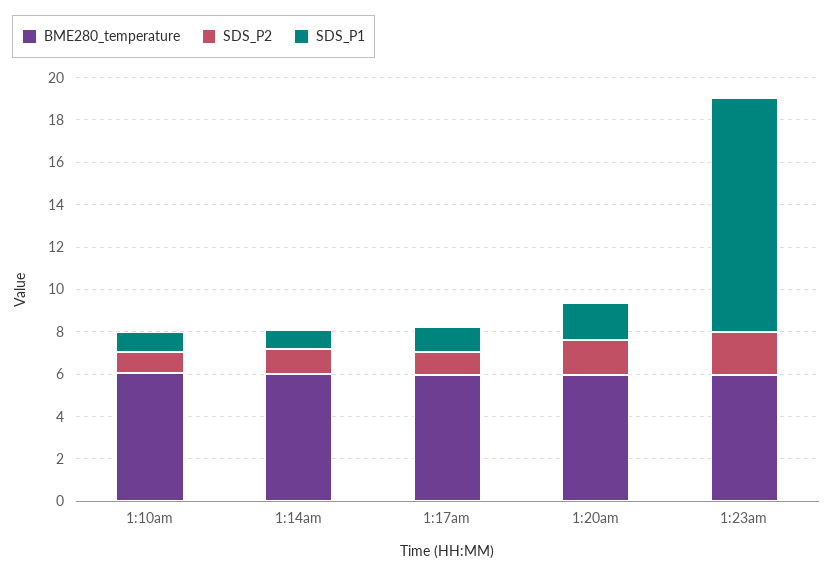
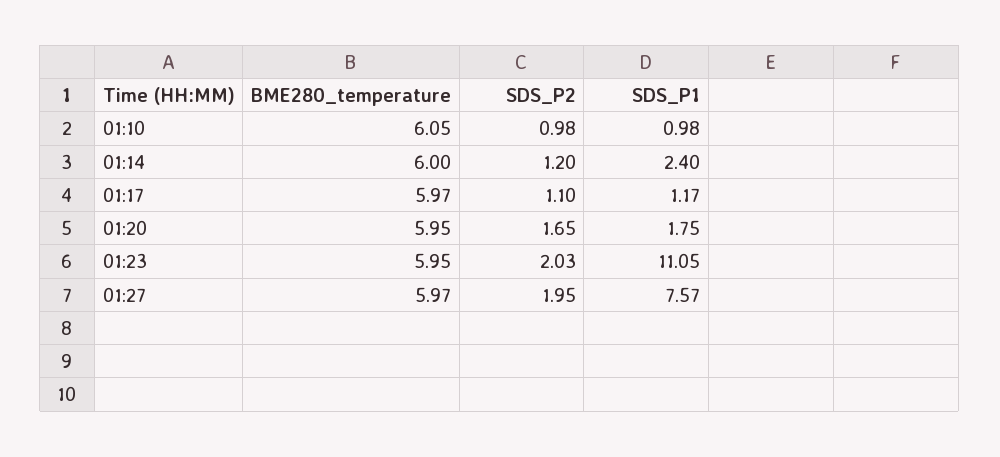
SDS_P1, 1:14am: 1 -> 2.4
BME280_temperature, 01:27: none -> 5.97
SDS_P2, 01:27: none -> 1.95
SDS_P1, 01:27: none -> 7.57

